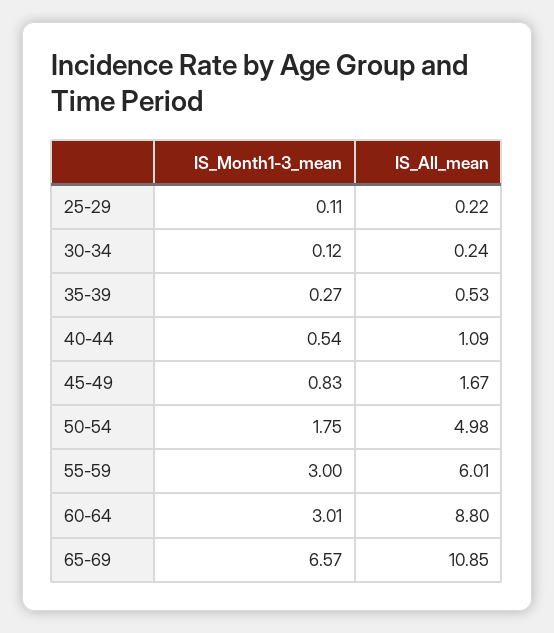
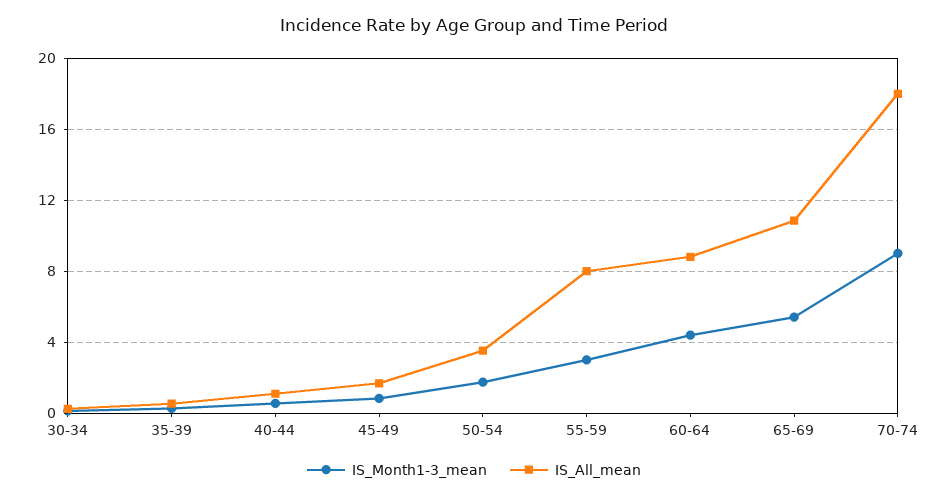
IS_Month1-3_mean, 25-29: 0.11 -> none
IS_All_mean, 25-29: 0.22 -> none
IS_All_mean, 50-54: 4.98 -> 3.5
IS_All_mean, 55-59: 6.01 -> 8
IS_Month1-3_mean, 60-64: 3.01 -> 4.5
IS_Month1-3_mean, 65-69: 6.57 -> 5.5
IS_Month1-3_mean, 70-74: none -> 9
IS_All_mean, 70-74: none -> 18

